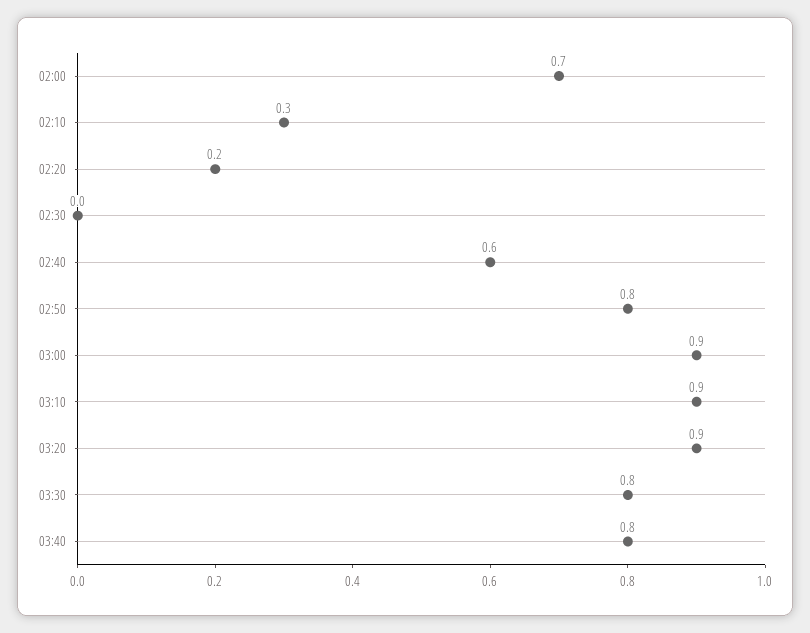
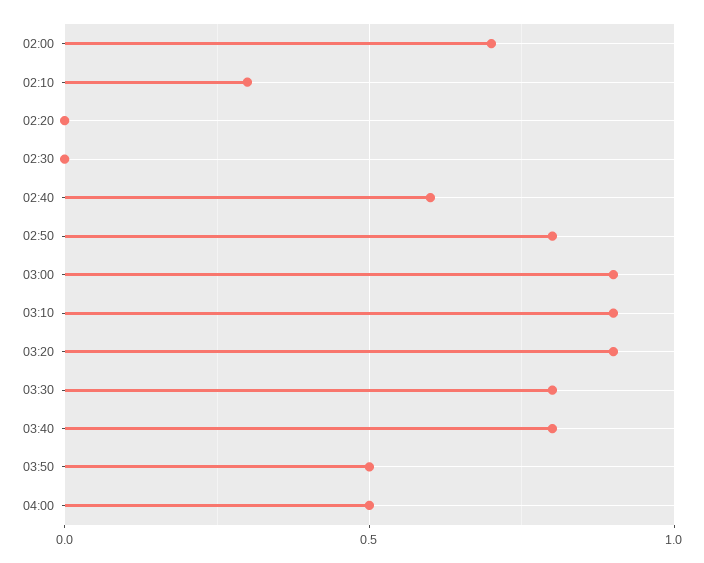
02:20: 0.2 -> 0
03:50: none -> 0.5
04:00: none -> 0.5

